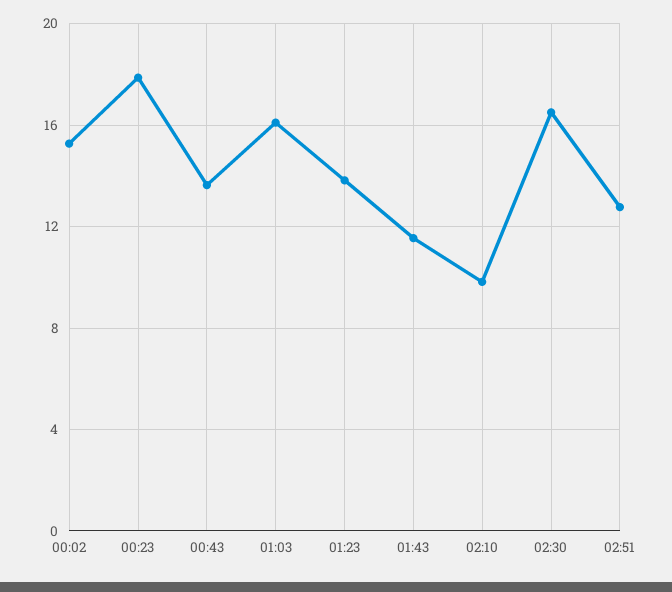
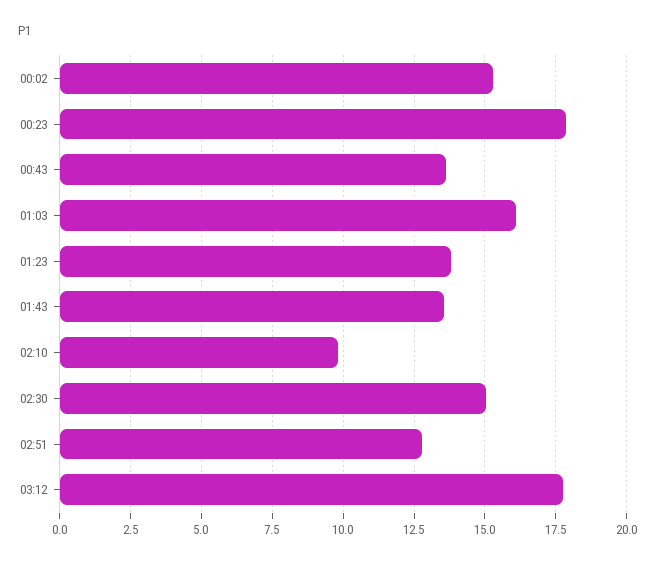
01:43: 11.5 -> 13.5
02:30: 16.5 -> 15
03:12: none -> 17.75

